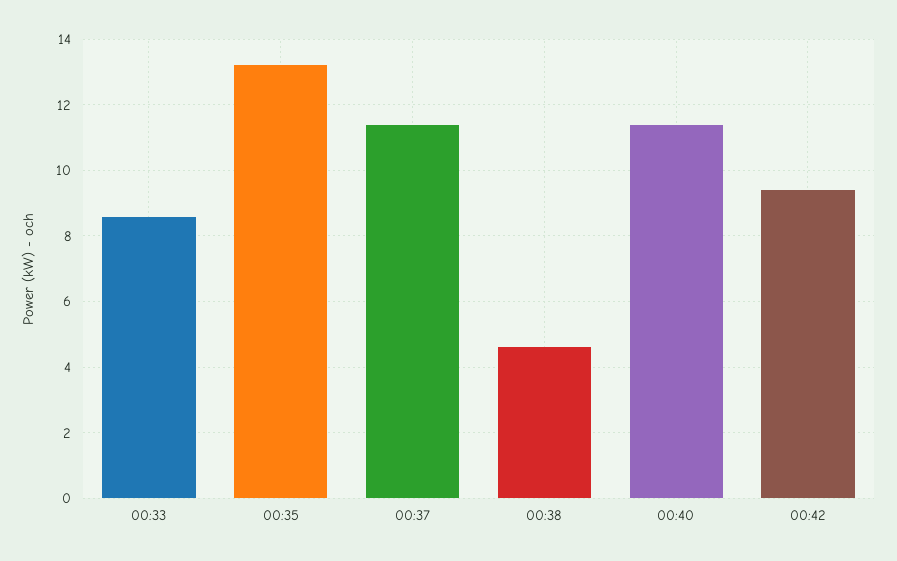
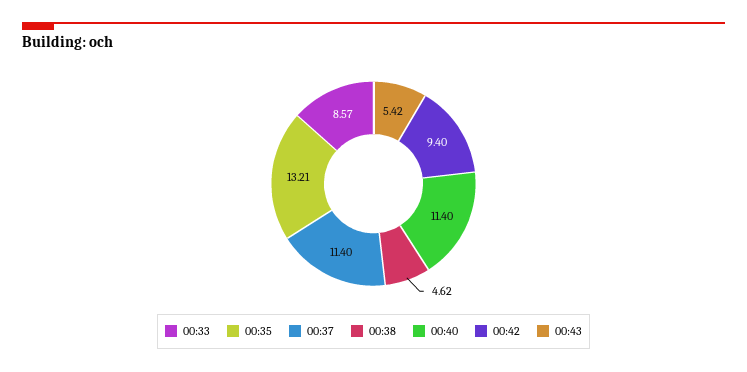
00:43: none -> 5.42

